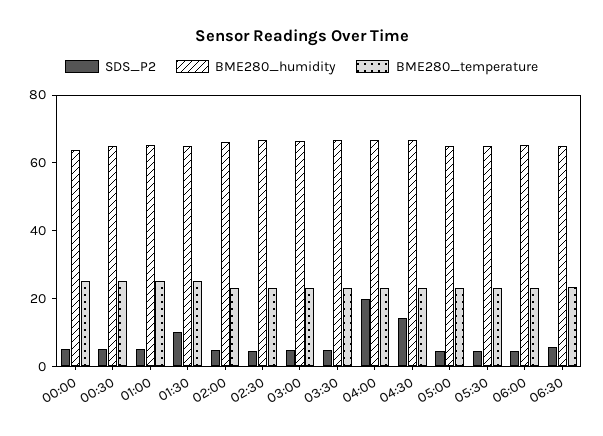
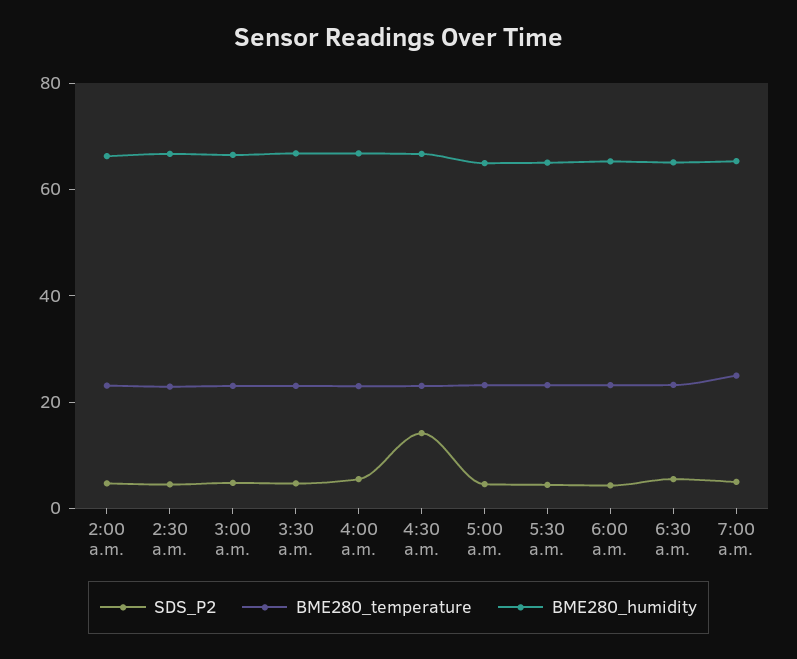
SDS_P2, 00:00: 5 -> none
BME280_humidity, 00:00: 65 -> none
BME280_temperature, 00:00: 25 -> none
SDS_P2, 00:30: 5 -> none
BME280_humidity, 00:30: 65 -> none
BME280_temperature, 00:30: 25 -> none
SDS_P2, 01:00: 5 -> none
BME280_humidity, 01:00: 65 -> none
BME280_temperature, 01:00: 25 -> none
SDS_P2, 01:30: 10 -> none
BME280_humidity, 01:30: 65 -> none
BME280_temperature, 01:30: 25 -> none
SDS_P2, 04:00: 20 -> 5
SDS_P2, 7:00 a.m.: none -> 5
BME280_temperature, 7:00 a.m.: none -> 25
BME280_humidity, 7:00 a.m.: none -> 65

